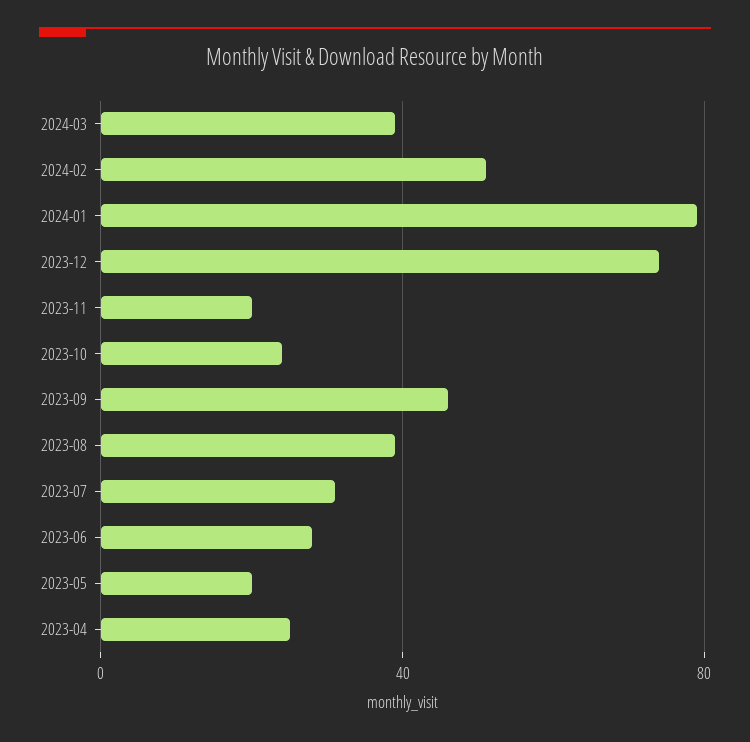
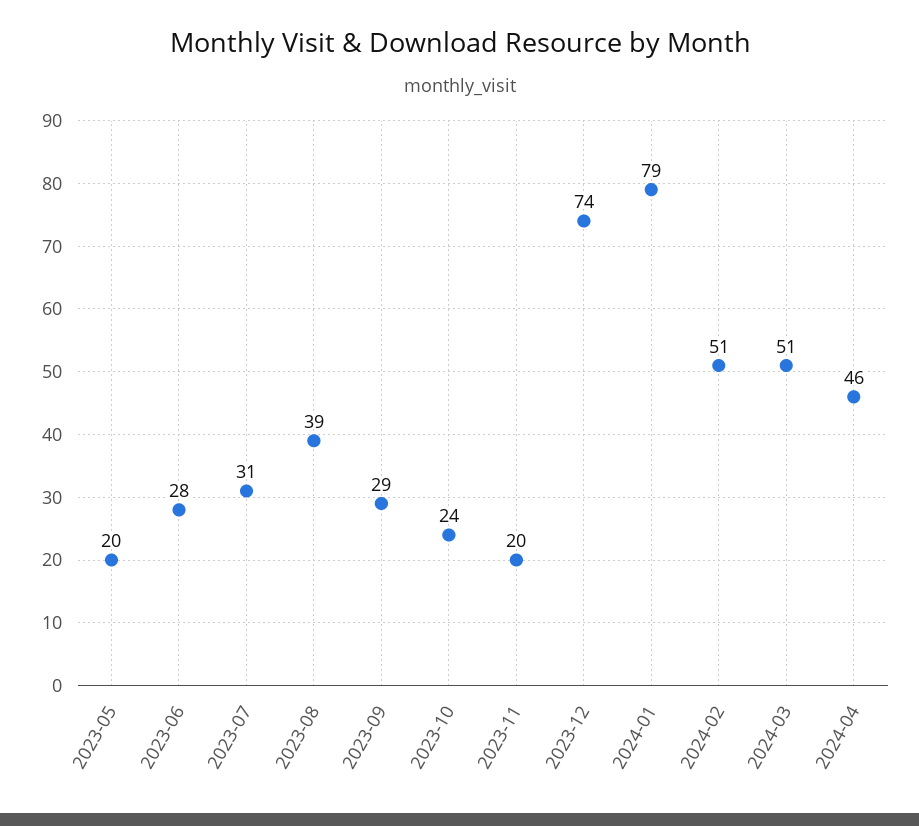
2024-03: 40 -> 51
2023-09: 45 -> 29
2023-04: 25 -> none
2024-04: none -> 46

